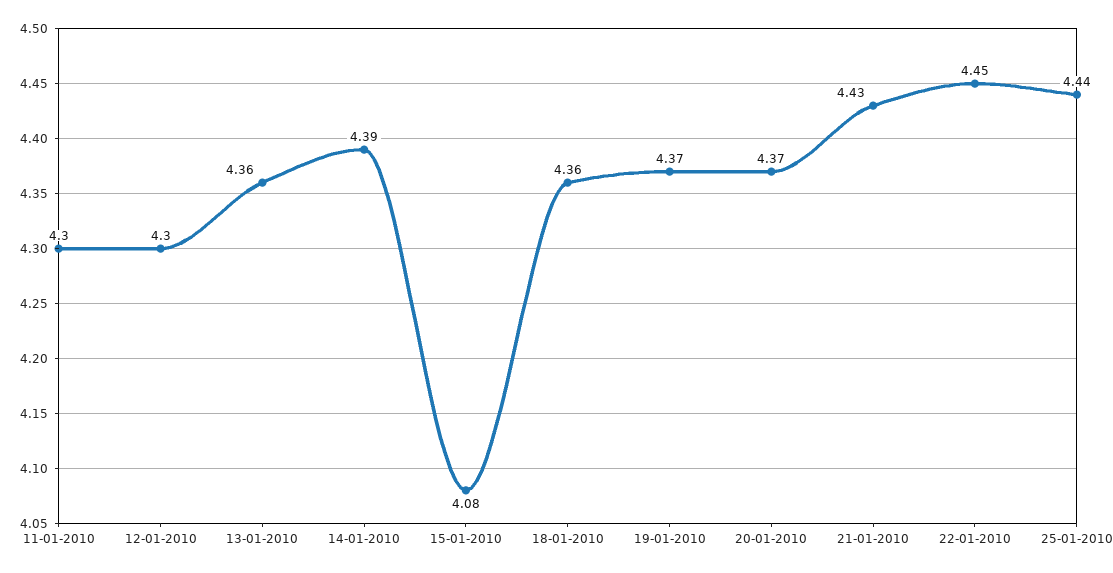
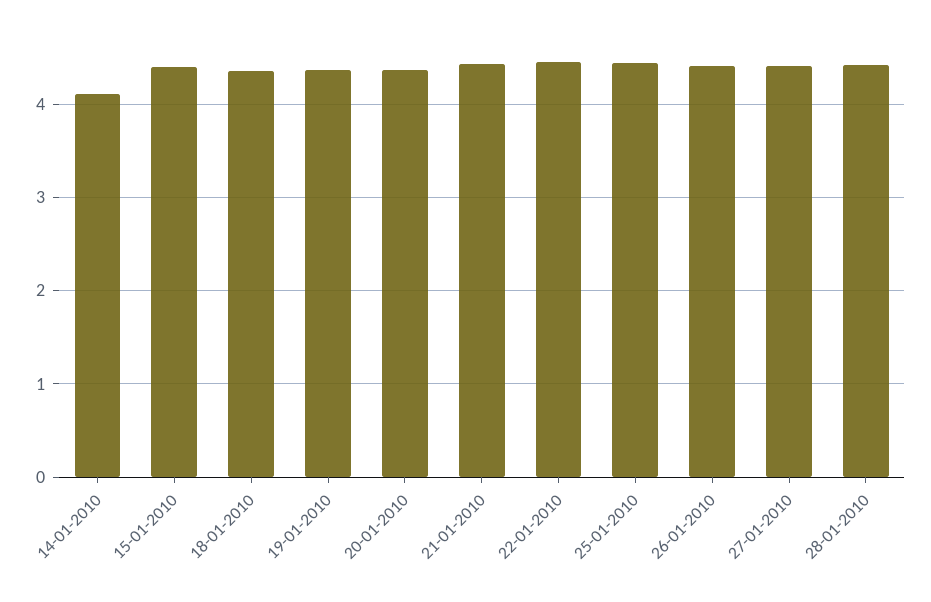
11-01-2010: 4.3 -> none
12-01-2010: 4.3 -> none
13-01-2010: 4.36 -> none
14-01-2010: 4.39 -> 4.1
15-01-2010: 4.08 -> 4.4
26-01-2010: none -> 4.4
27-01-2010: none -> 4.4
28-01-2010: none -> 4.4

